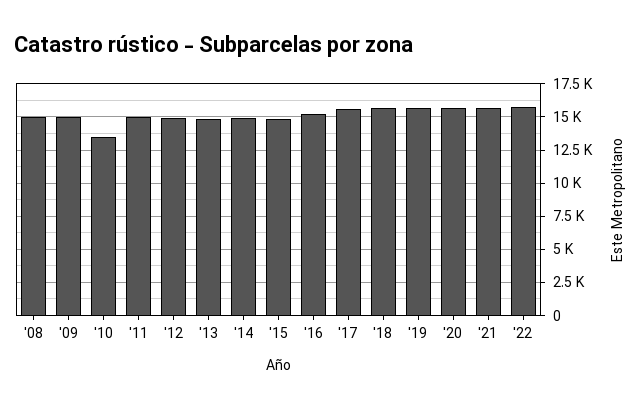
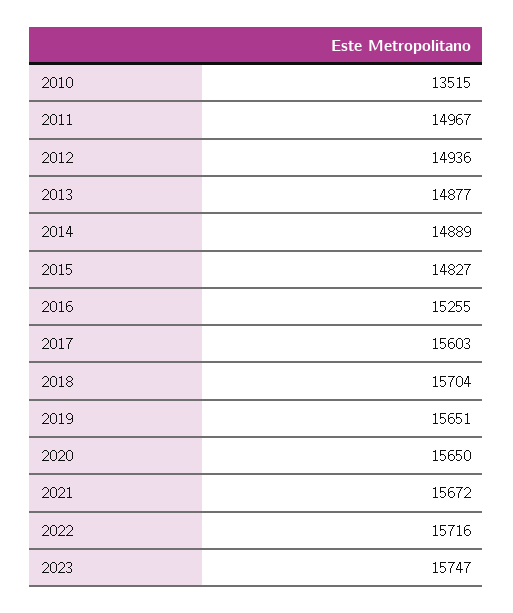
'08: 15000 -> none
'09: 15000 -> none
2023: none -> 15747

